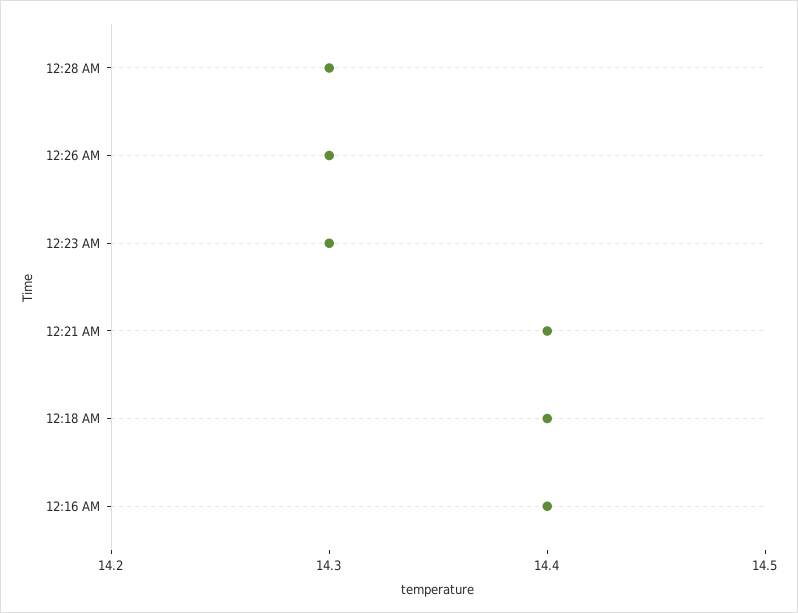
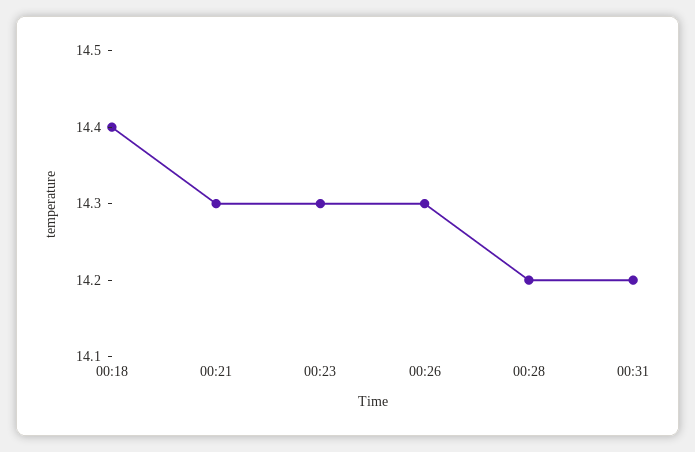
12:28 AM: 14.3 -> 14.2
12:21 AM: 14.4 -> 14.3
12:16 AM: 14.4 -> none
00:31: none -> 14.2

